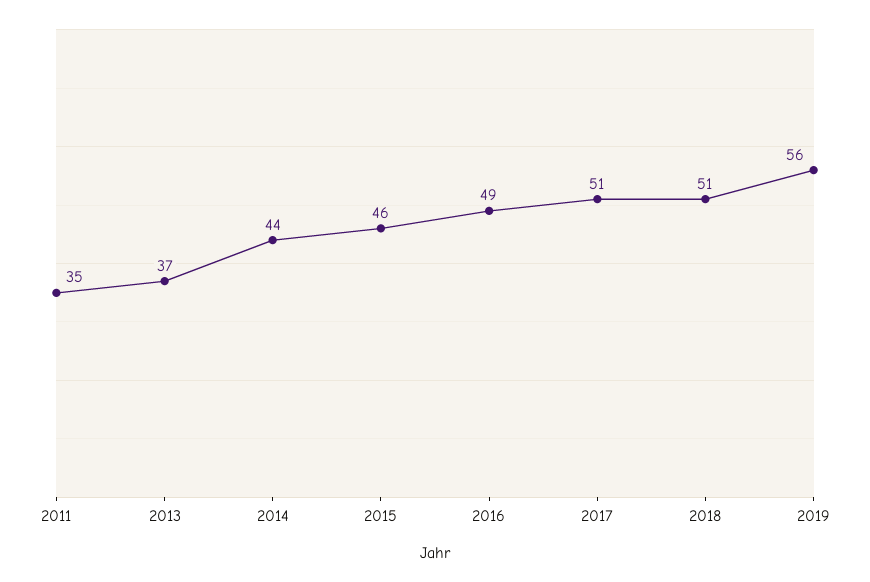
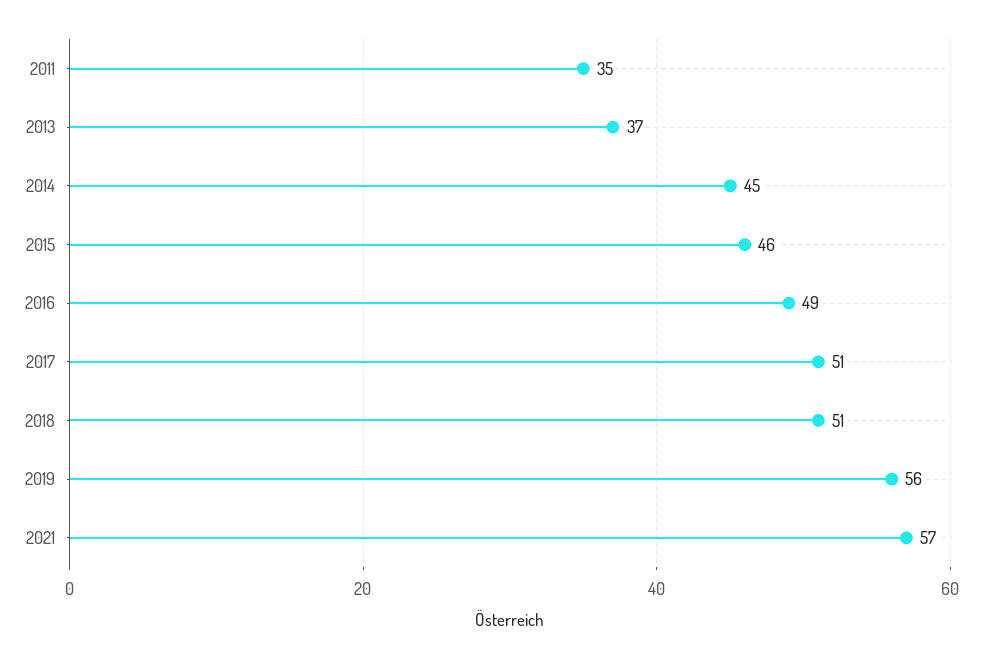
2014: 44 -> 45
2021: none -> 57

